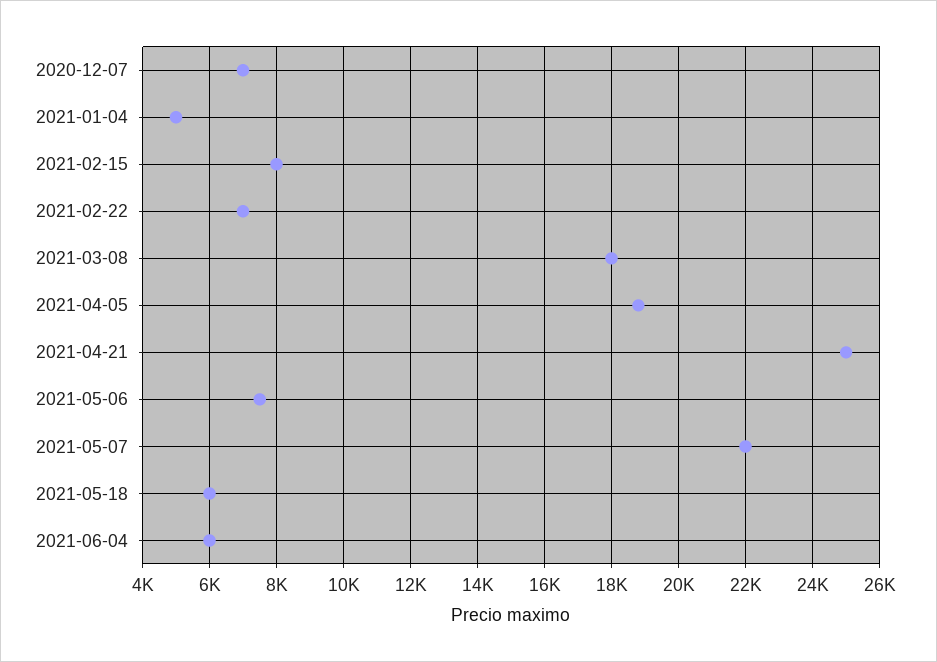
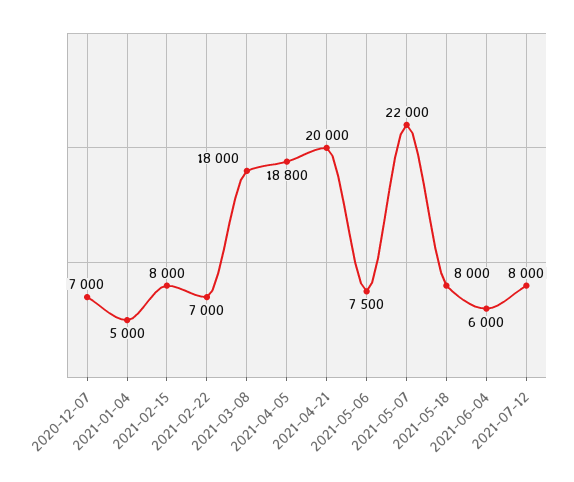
2021-04-21: 25000 -> 20000
2021-05-18: 6000 -> 8000
2021-07-12: none -> 8000

